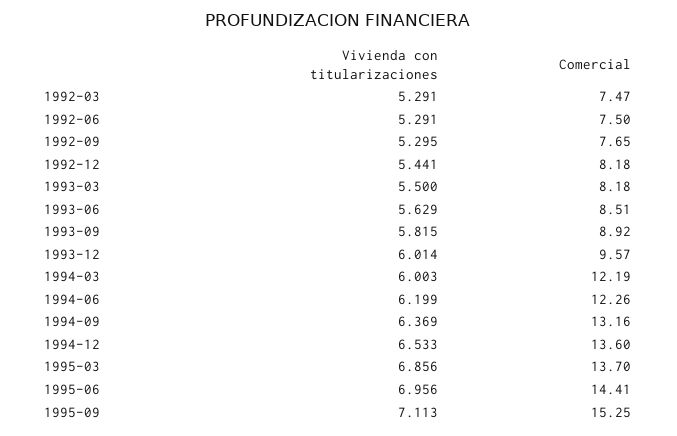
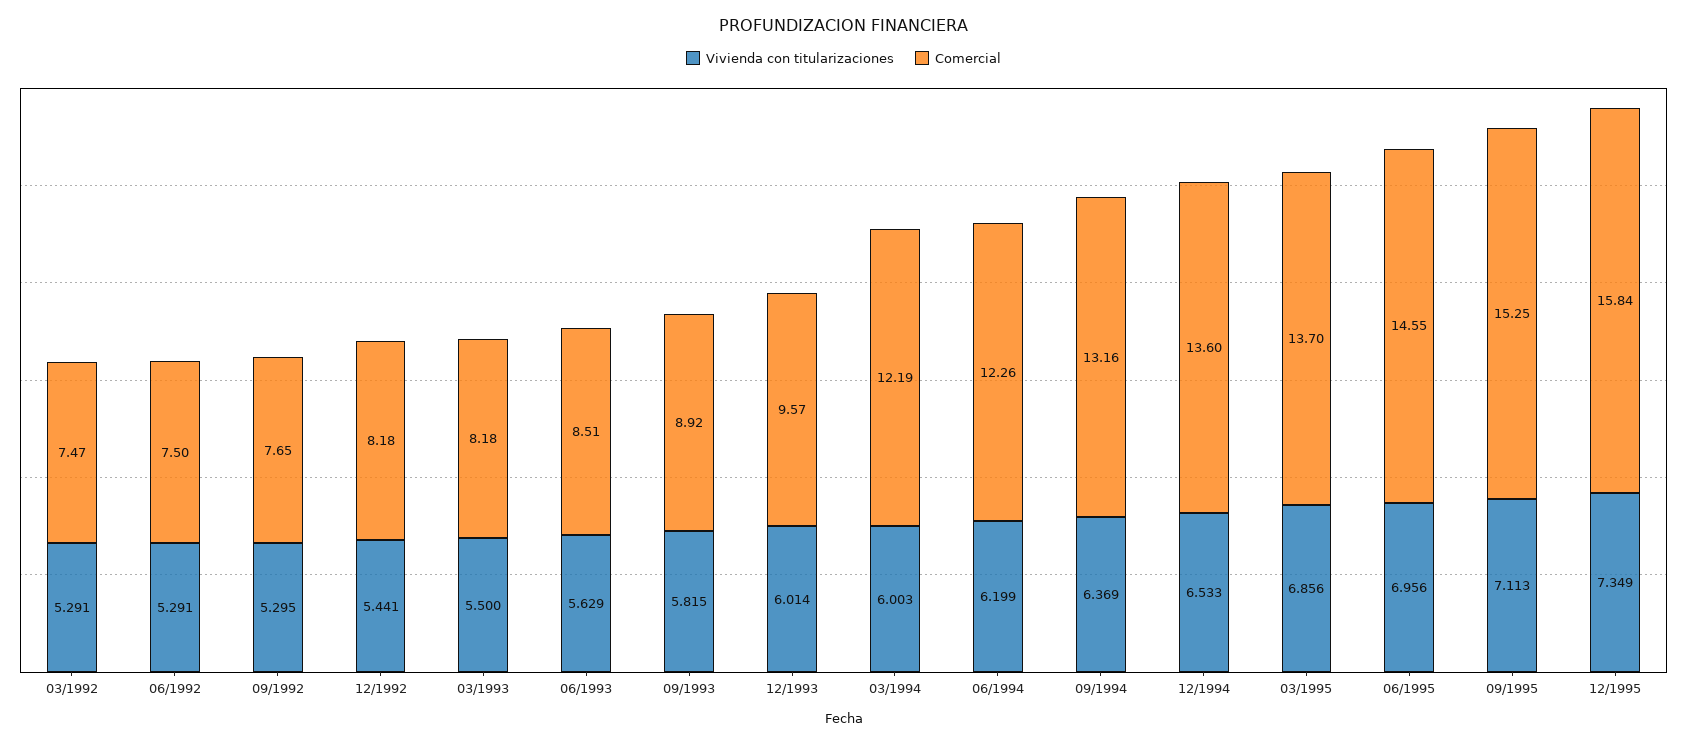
Comercial, 1995-06: 14.41 -> 14.55
Vivienda con titularizaciones, 12/1995: none -> 7.349
Comercial, 12/1995: none -> 15.84

